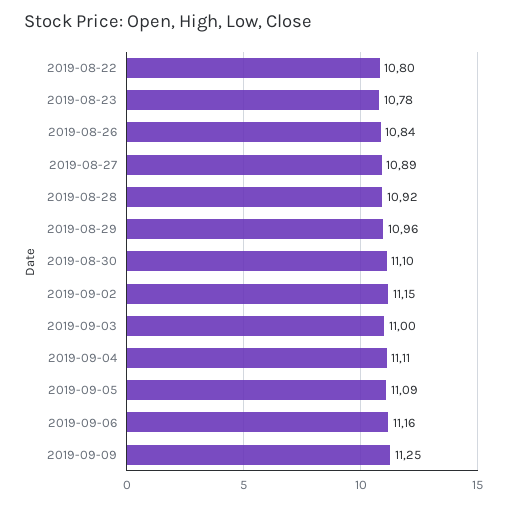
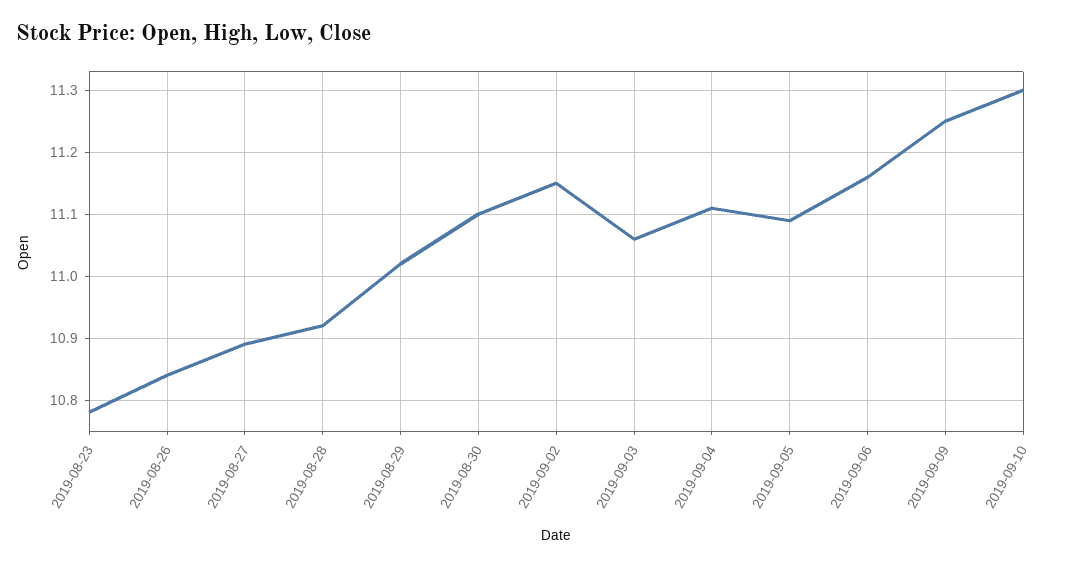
2019-08-22: 10.8 -> none
2019-08-29: 10.96 -> 11.02
2019-09-03: 11 -> 11.06
2019-09-10: none -> 11.3

